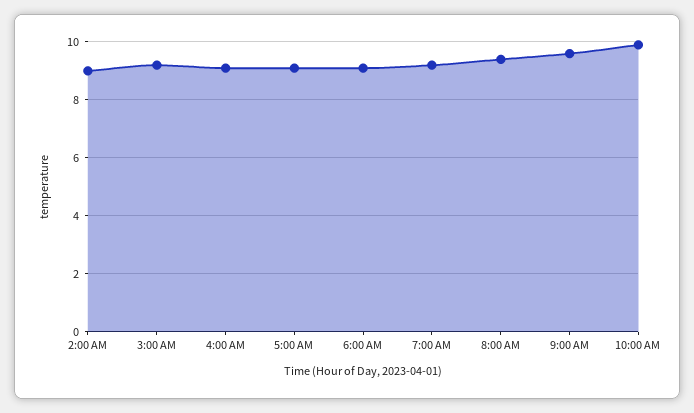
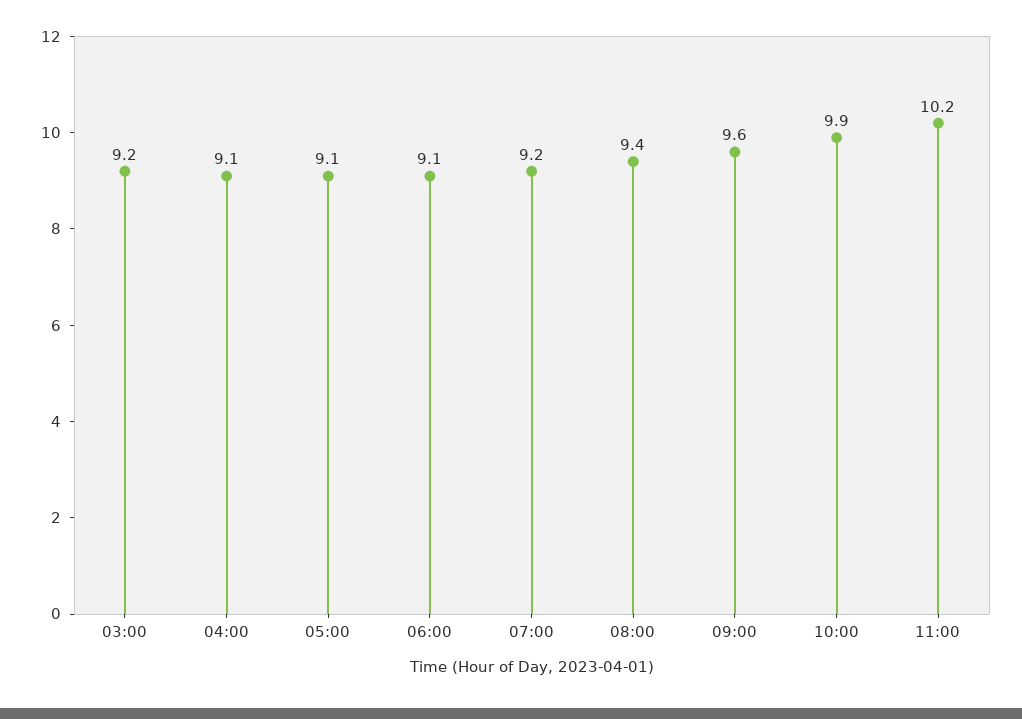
2:00 AM: 9 -> none
11:00: none -> 10.2

